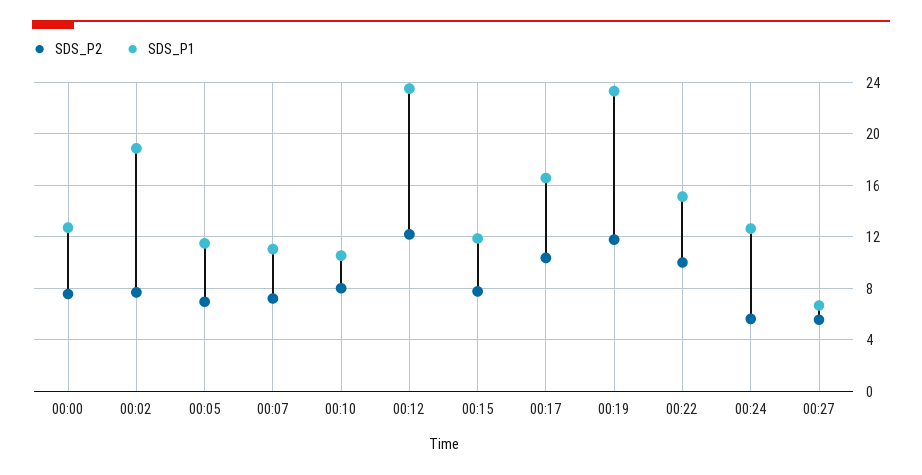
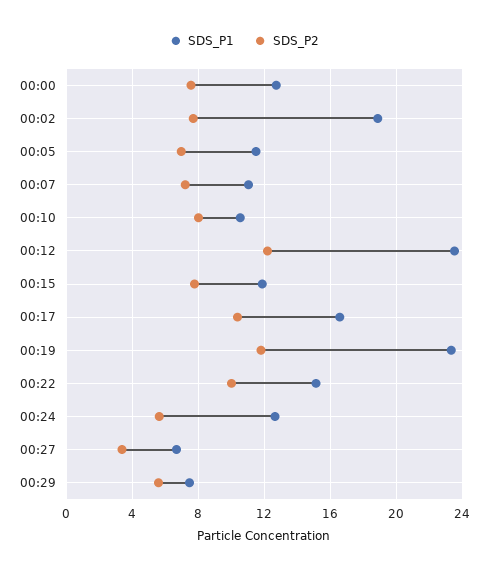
SDS_P2, 00:27: 5.5 -> 3.5
SDS_P1, 00:29: none -> 7.5
SDS_P2, 00:29: none -> 5.5

